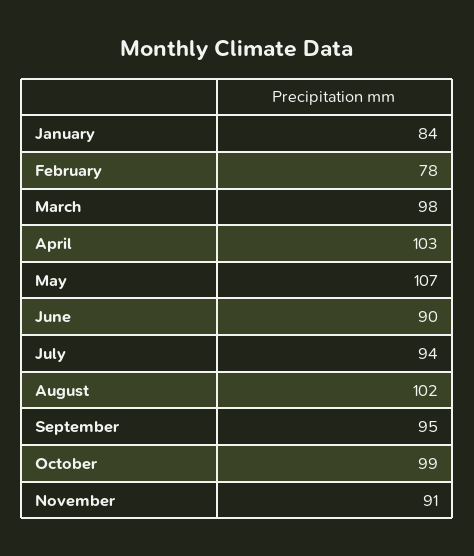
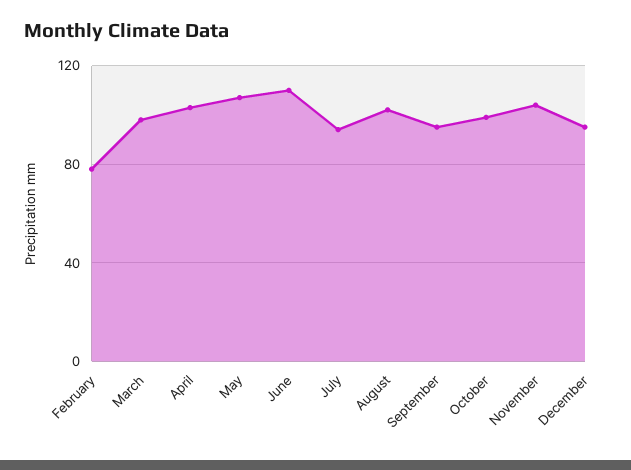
January: 84 -> none
June: 90 -> 110
November: 91 -> 105
December: none -> 95

